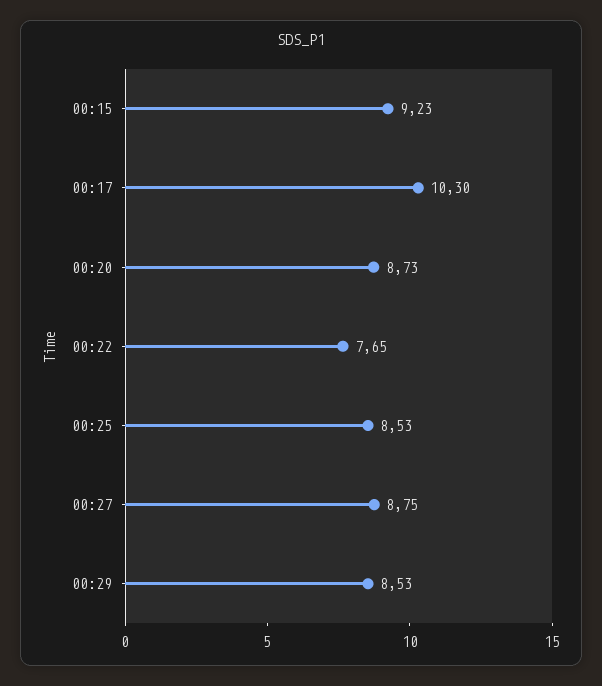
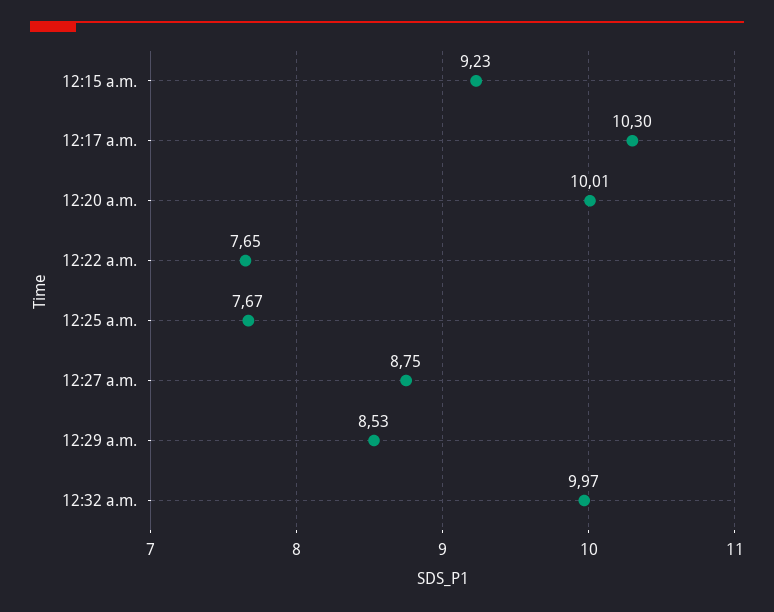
00:20: 8.73 -> 10.01
00:25: 8.53 -> 7.67
12:32 a.m.: none -> 9.97

